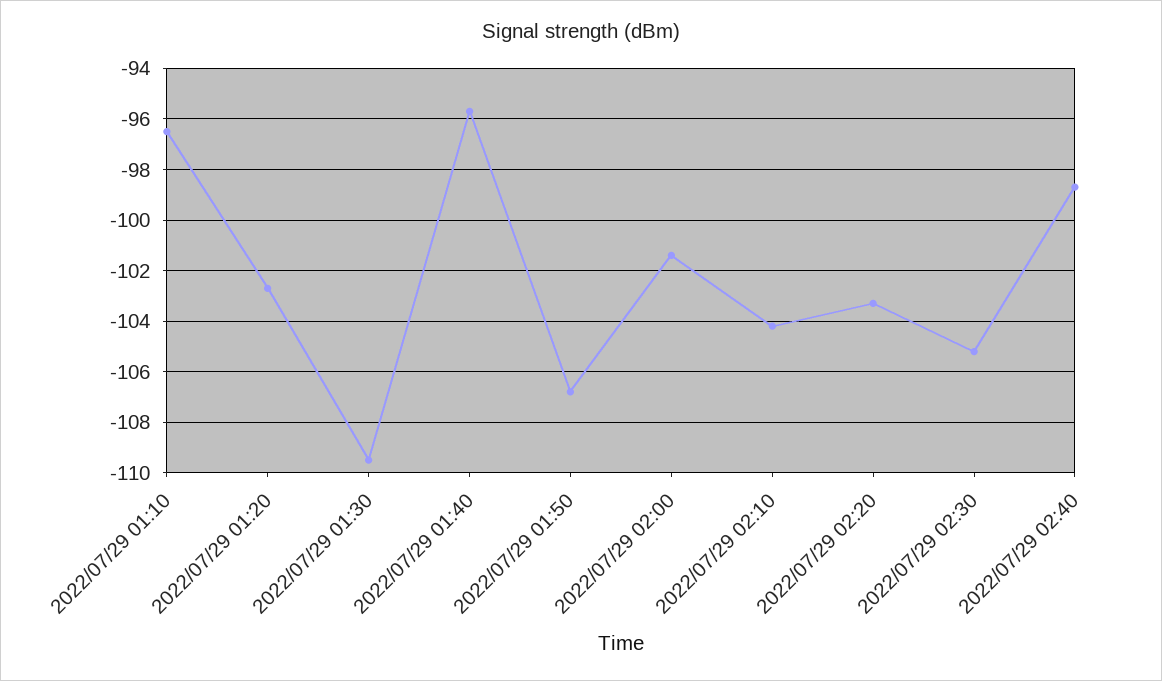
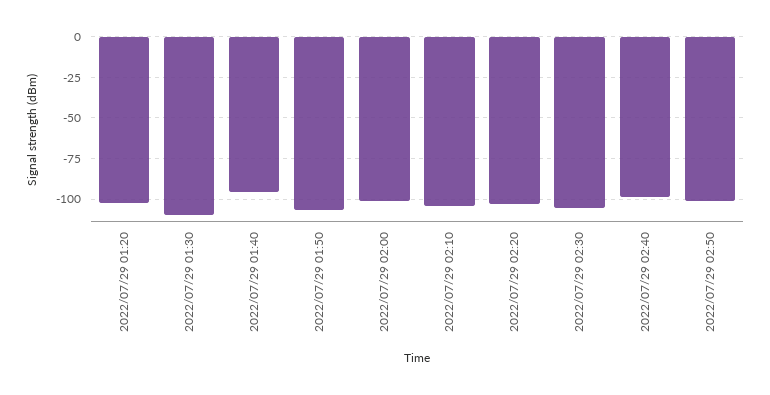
2022/07/29 01:10: -96.5 -> none
2022/07/29 02:50: none -> -100

